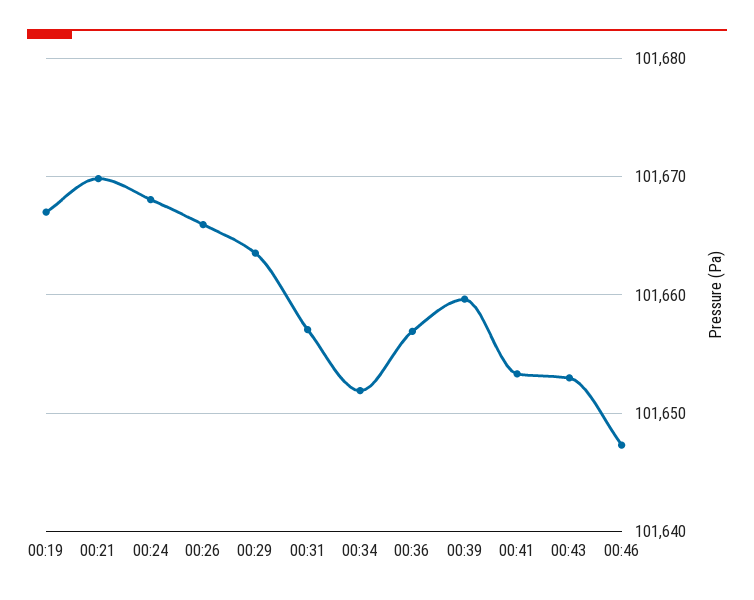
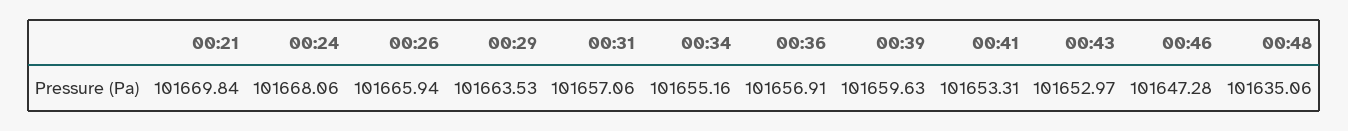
00:19: 101667 -> none
00:34: 101652 -> 101655.16
00:48: none -> 101635.06

